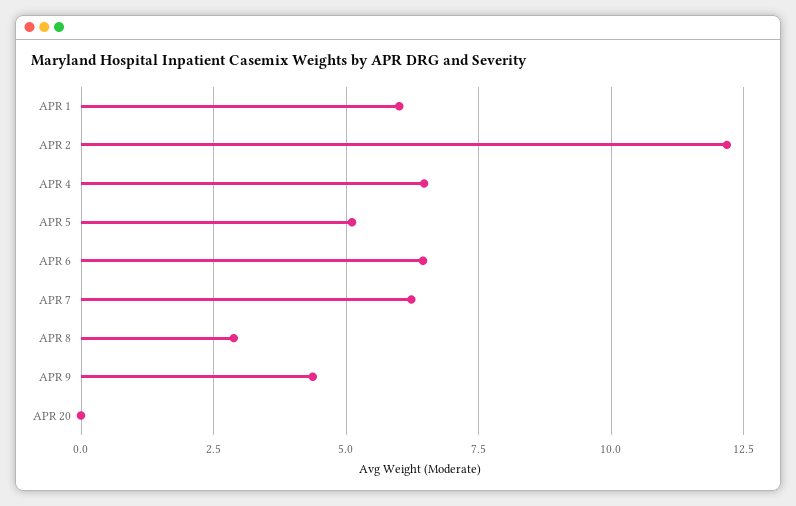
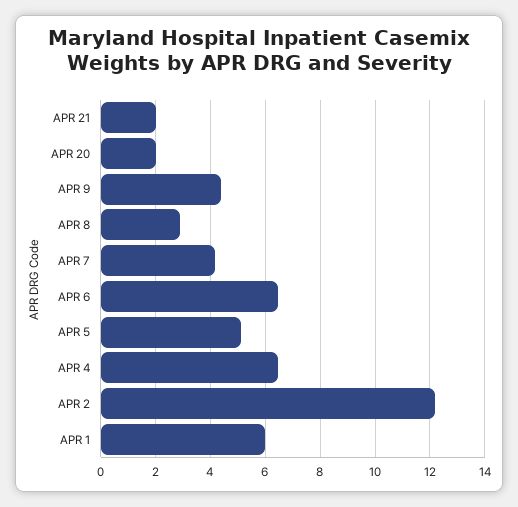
APR 7: 6.25 -> 4.25
APR 20: 0 -> 2
APR 21: none -> 2

